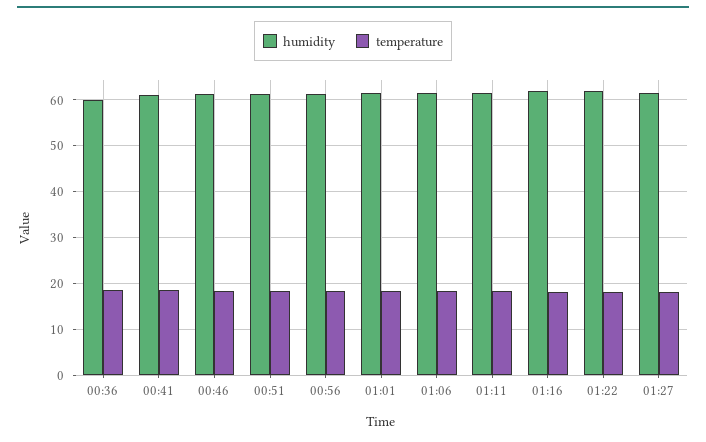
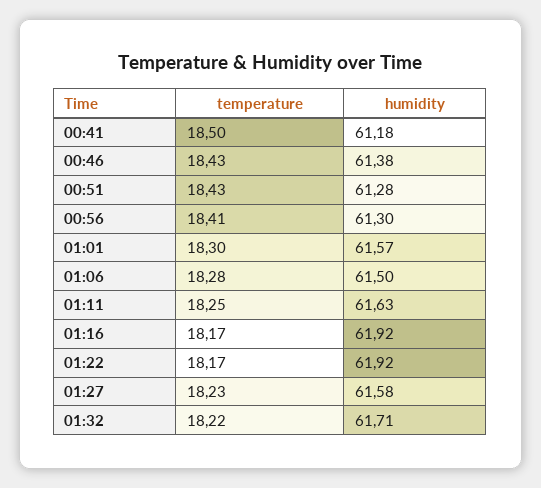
humidity, 00:36: 60 -> none
temperature, 00:36: 18 -> none
temperature, 01:32: none -> 18.22
humidity, 01:32: none -> 61.71

